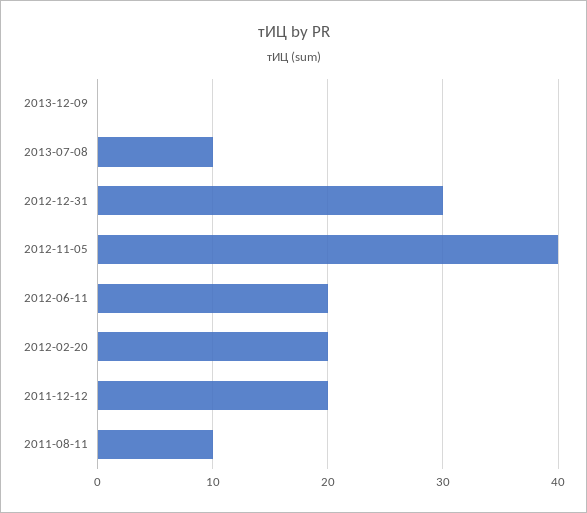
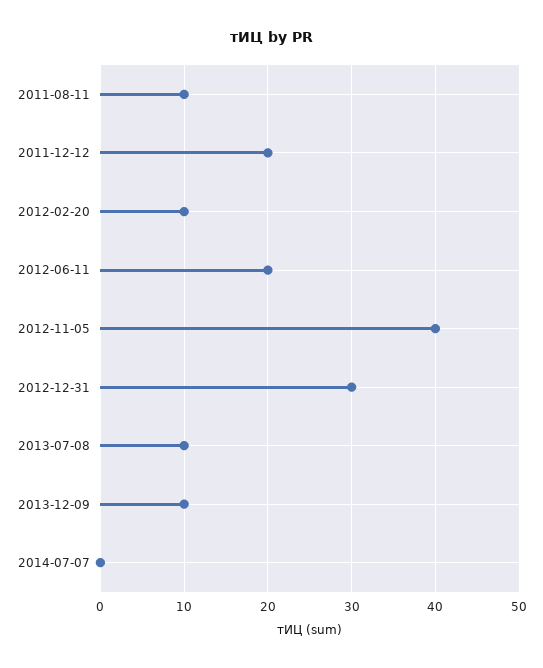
2013-12-09: 0 -> 10
2012-02-20: 20 -> 10
2014-07-07: none -> 0

